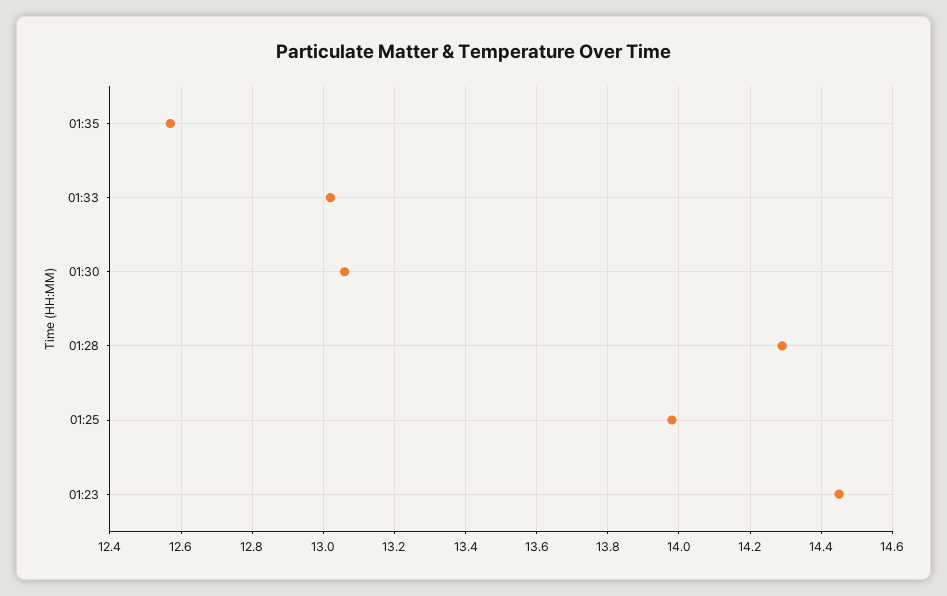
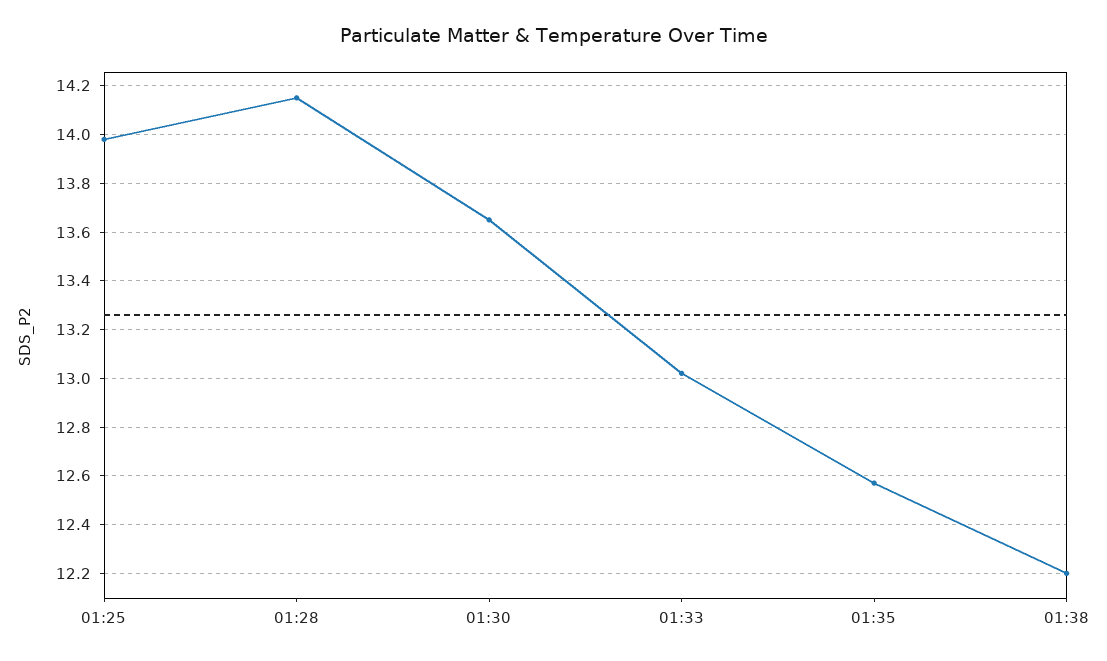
01:30: 13.05 -> 13.65
01:28: 14.3 -> 14.15
01:23: 14.45 -> none
01:38: none -> 12.2

